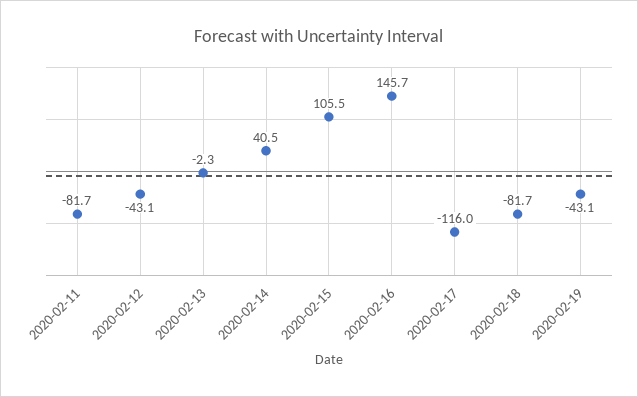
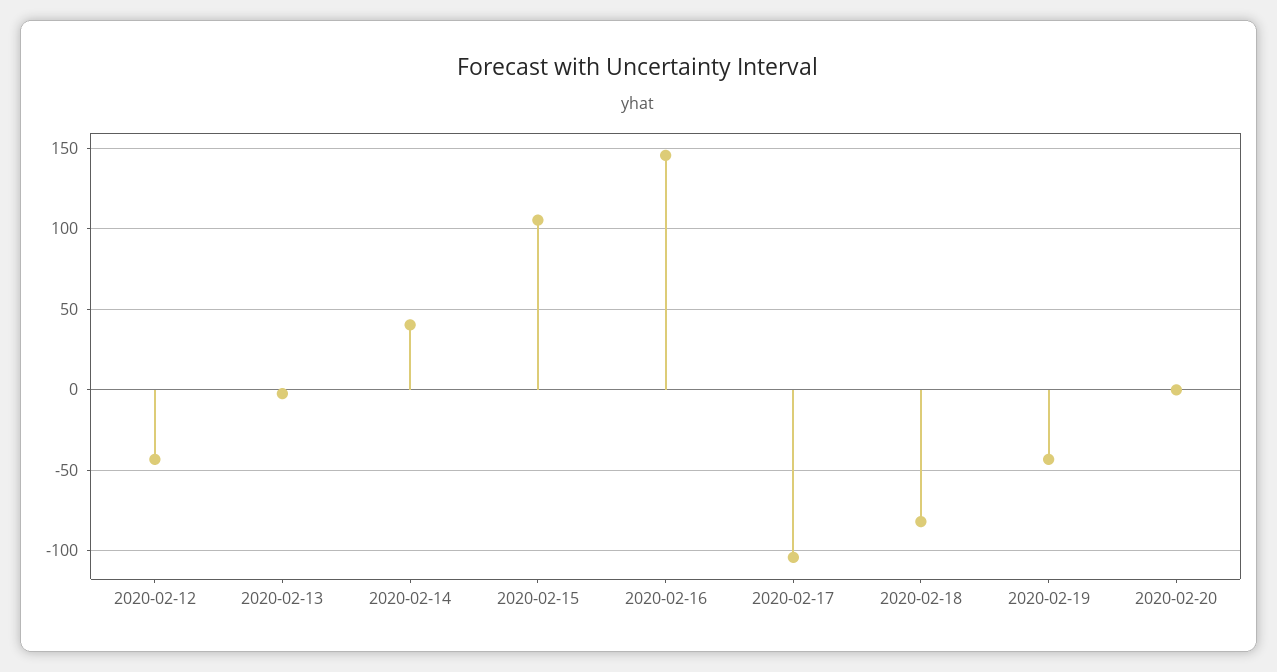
2020-02-11: -81.7 -> none
2020-02-17: -116 -> -105
2020-02-20: none -> 0

